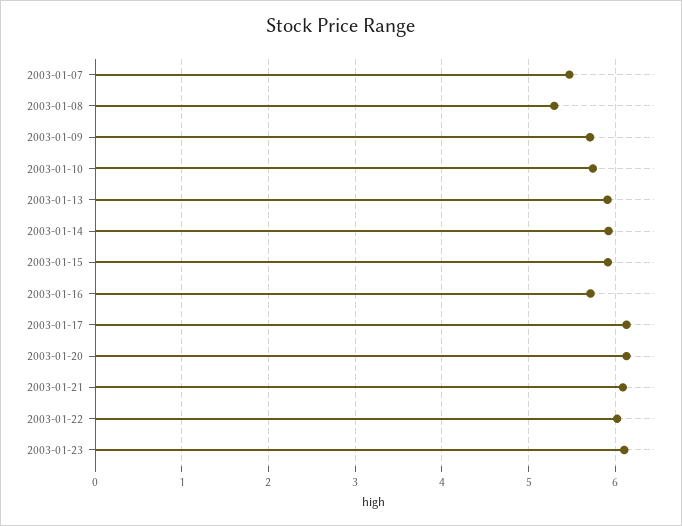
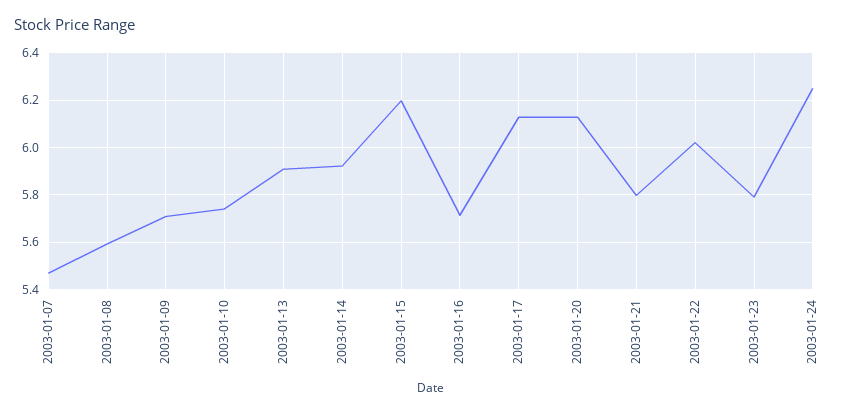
2003-01-08: 5.3 -> 5.6
2003-01-15: 5.9 -> 6.2
2003-01-21: 6.1 -> 5.8
2003-01-23: 6.1 -> 5.8
2003-01-24: none -> 6.25

